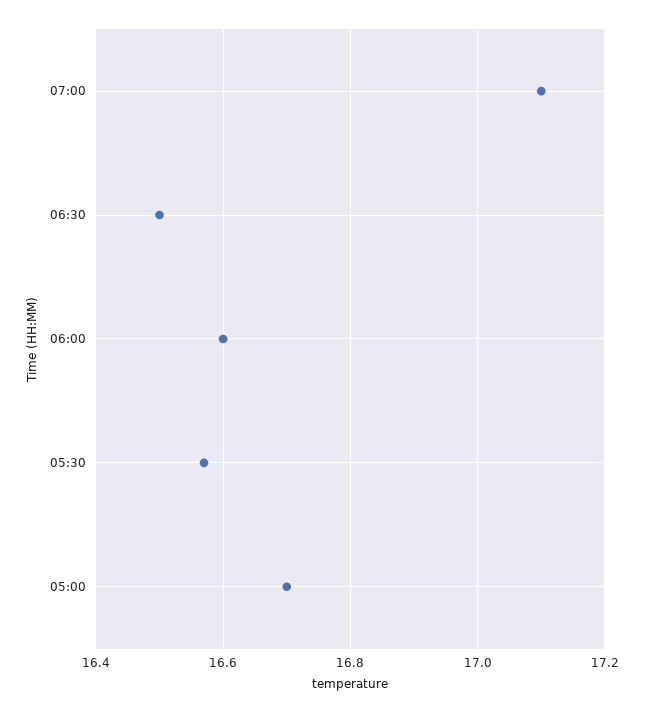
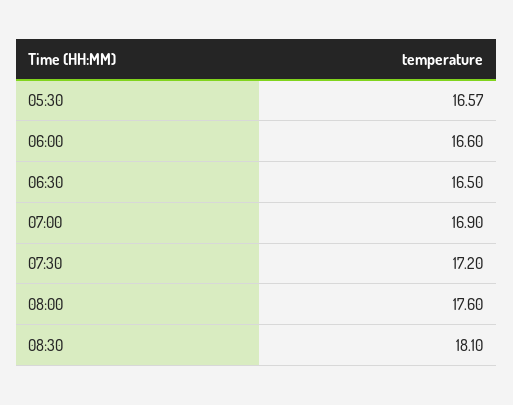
07:00: 17.1 -> 16.9
05:00: 16.7 -> none
07:30: none -> 17.2
08:00: none -> 17.6
08:30: none -> 18.1

